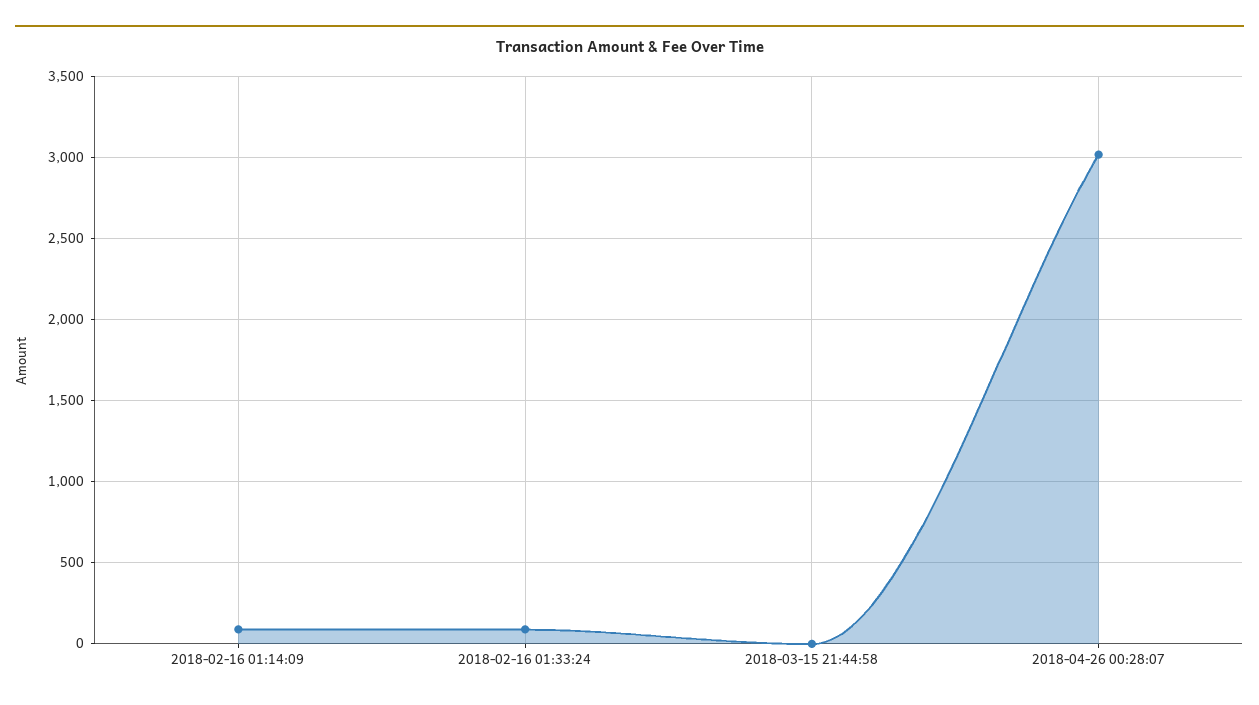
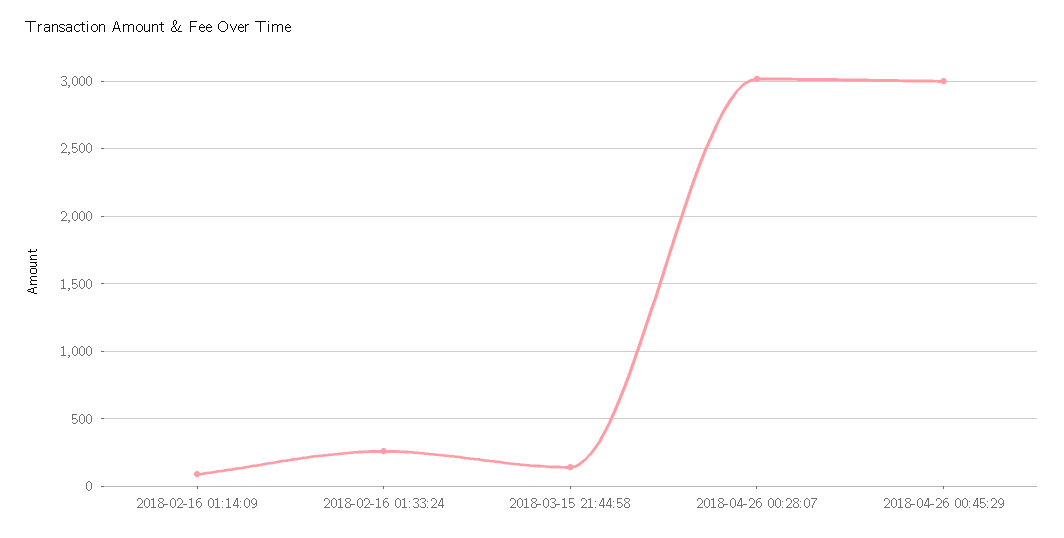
2018-02-16 01:33:24: 100 -> 250
2018-03-15 21:44:58: 0 -> 150
2018-04-26 00:45:29: none -> 3000

